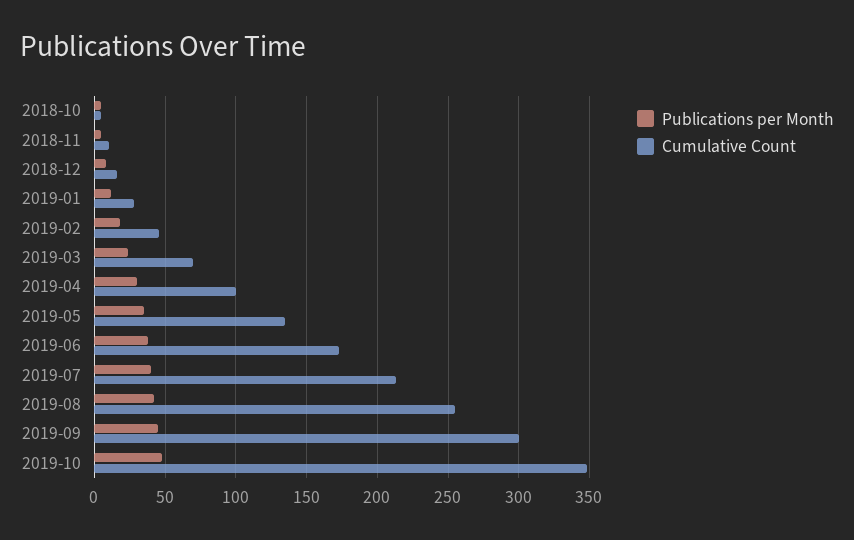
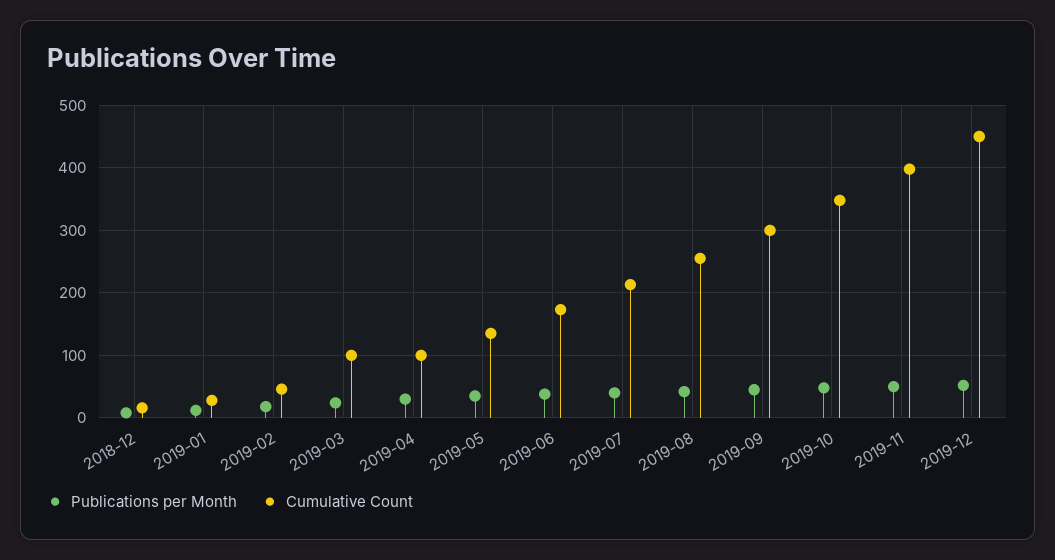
Publications per Month, 2018-10: 5 -> none
Cumulative Count, 2018-10: 5 -> none
Publications per Month, 2018-11: 5 -> none
Cumulative Count, 2018-11: 10 -> none
Cumulative Count, 2019-03: 70 -> 100
Publications per Month, 2019-11: none -> 50
Cumulative Count, 2019-11: none -> 400
Publications per Month, 2019-12: none -> 50
Cumulative Count, 2019-12: none -> 450

